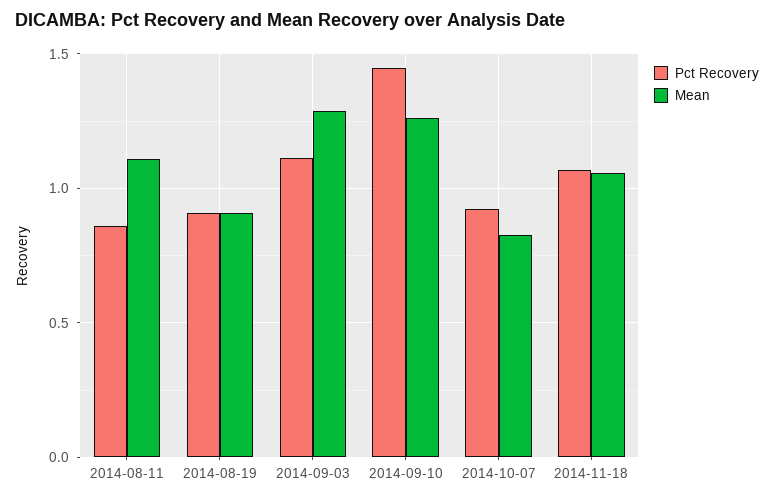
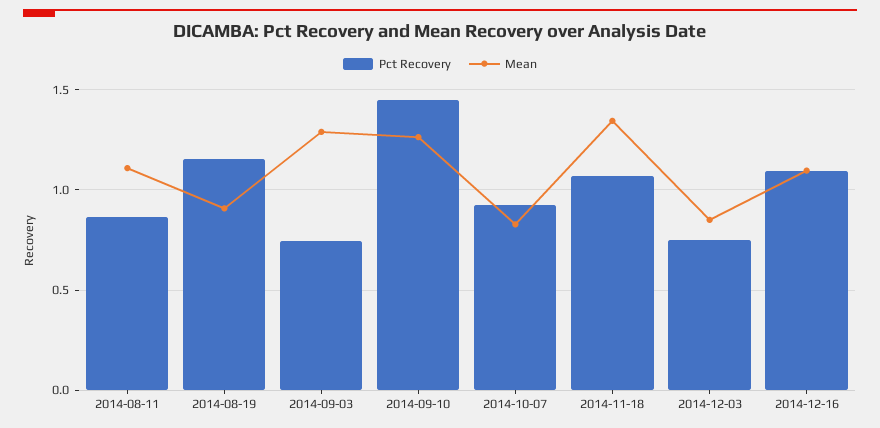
Pct Recovery, 2014-08-19: 0.9 -> 1.15
Pct Recovery, 2014-09-03: 1.1 -> 0.75
Mean, 2014-11-18: 1.05 -> 1.35
Pct Recovery, 2014-12-03: none -> 0.75
Mean, 2014-12-03: none -> 0.85
Pct Recovery, 2014-12-16: none -> 1.1
Mean, 2014-12-16: none -> 1.1

